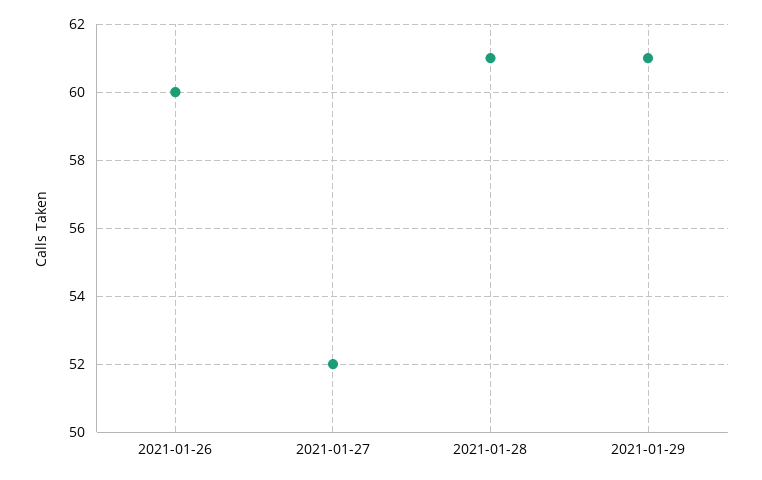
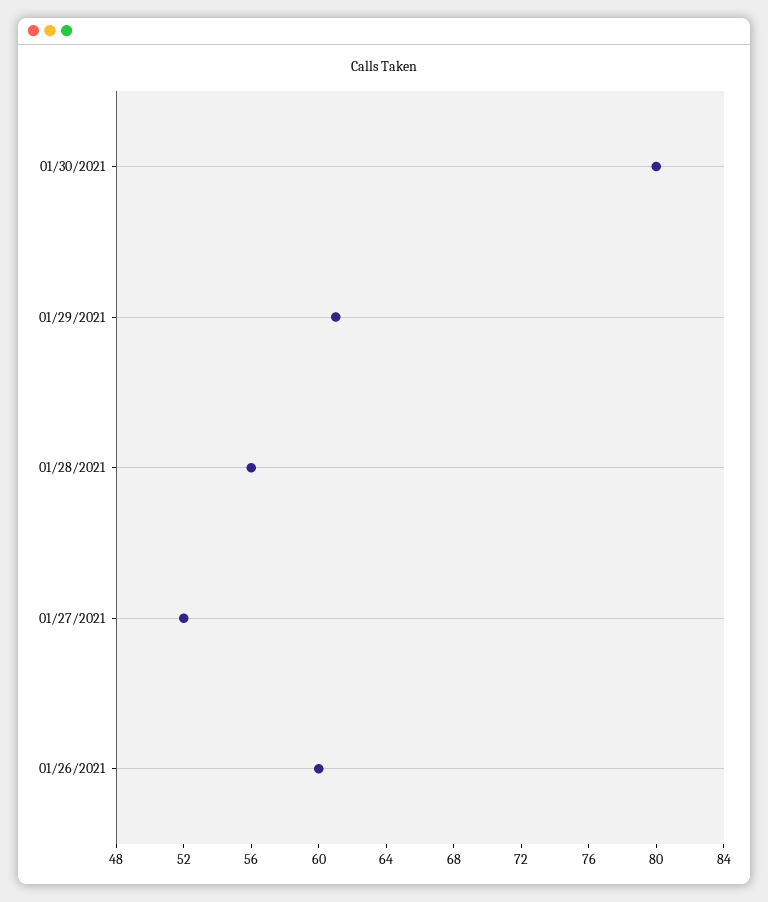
2021-01-28: 61 -> 56
01/30/2021: none -> 80

